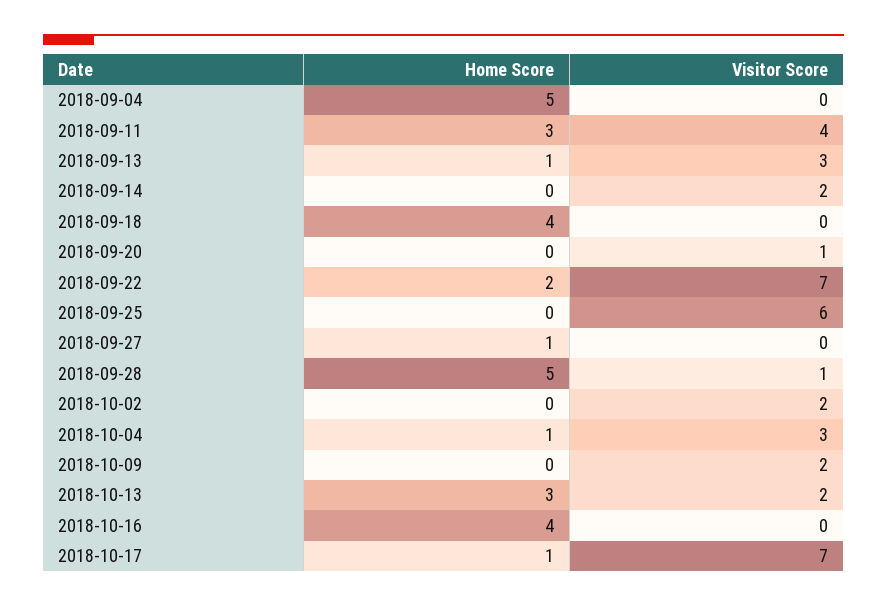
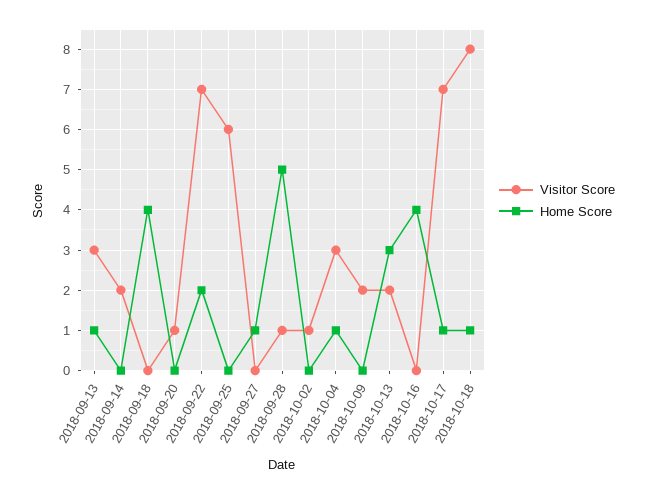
Home Score, 2018-09-04: 5 -> none
Visitor Score, 2018-09-04: 0 -> none
Home Score, 2018-09-11: 3 -> none
Visitor Score, 2018-09-11: 4 -> none
Visitor Score, 2018-10-02: 2 -> 1
Visitor Score, 2018-10-18: none -> 8
Home Score, 2018-10-18: none -> 1

